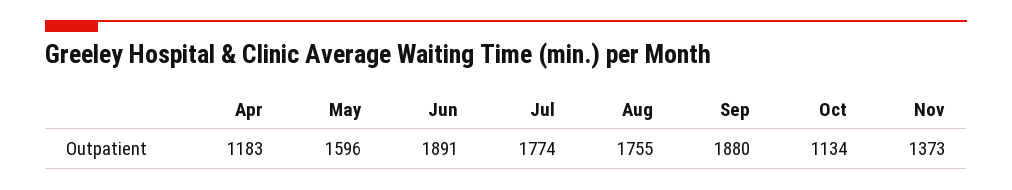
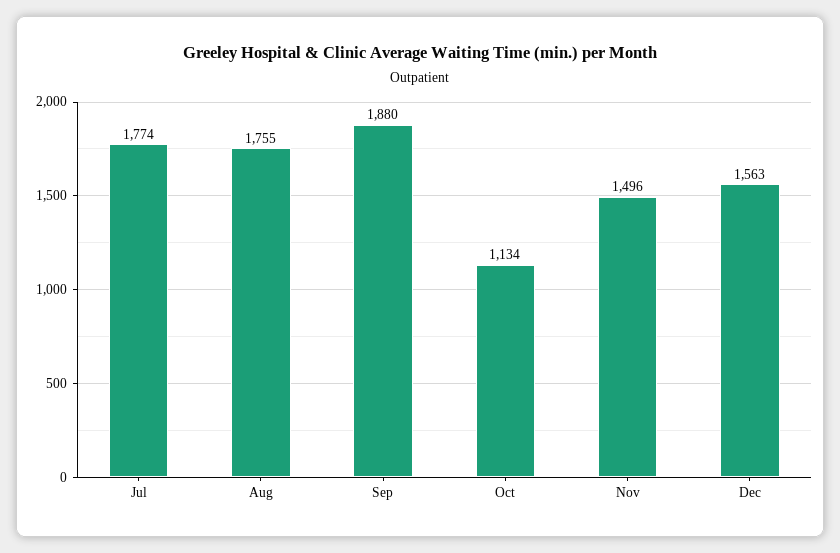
Apr: 1183 -> none
May: 1596 -> none
Jun: 1891 -> none
Nov: 1373 -> 1496
Dec: none -> 1563

